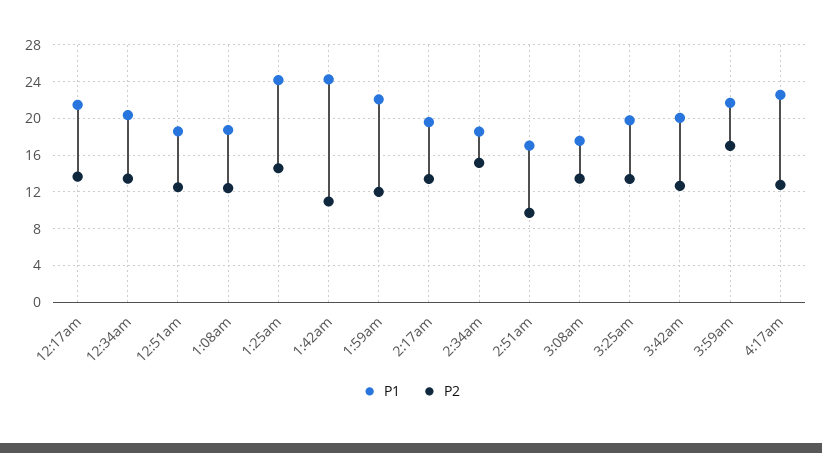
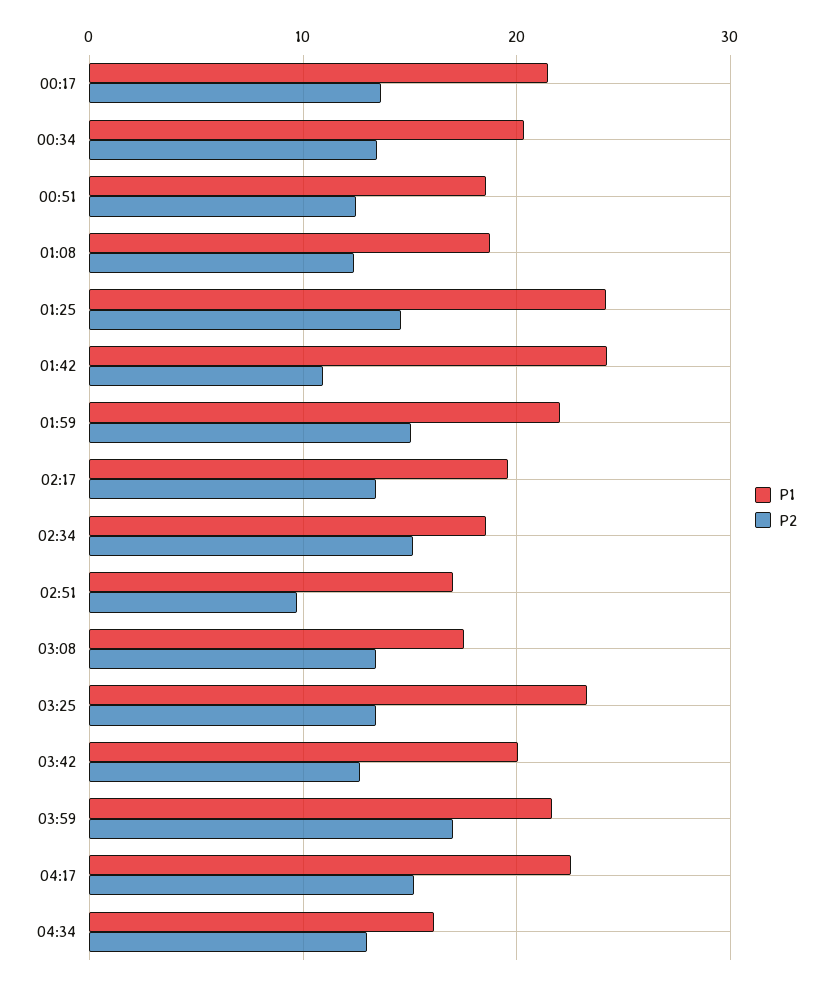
P2, 1:59am: 12 -> 15
P1, 3:25am: 20 -> 23
P2, 4:17am: 13 -> 15
P1, 04:34: none -> 16
P2, 04:34: none -> 13

